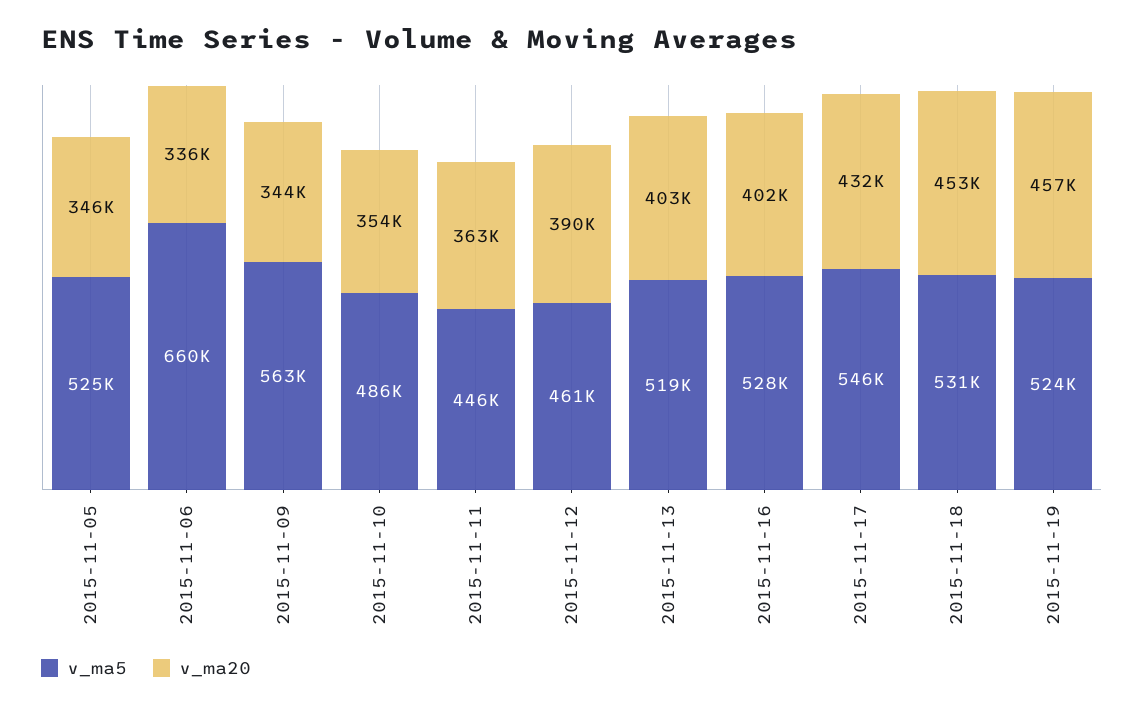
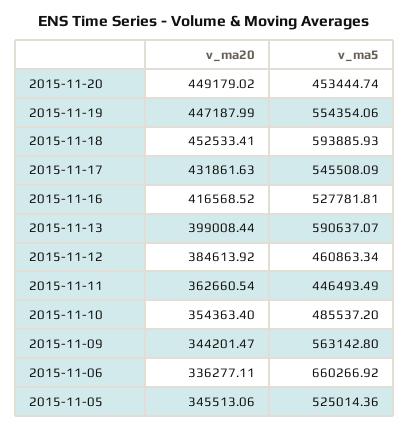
v_ma20, 2015-11-12: 390000 -> 384613.92
v_ma5, 2015-11-13: 519000 -> 590637.07
v_ma20, 2015-11-13: 403000 -> 399008.44
v_ma20, 2015-11-16: 402000 -> 416568.52
v_ma5, 2015-11-18: 531000 -> 593885.93
v_ma5, 2015-11-19: 524000 -> 554354.06
v_ma20, 2015-11-19: 457000 -> 447187.99
v_ma20, 2015-11-20: none -> 449179.02
v_ma5, 2015-11-20: none -> 453444.74

